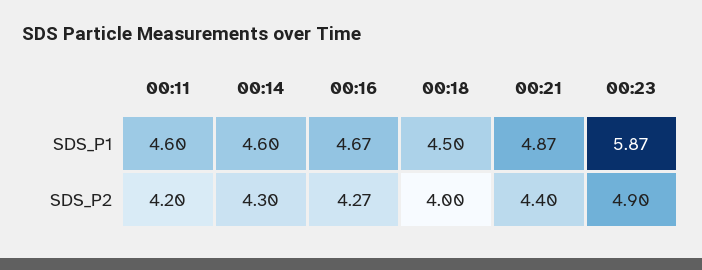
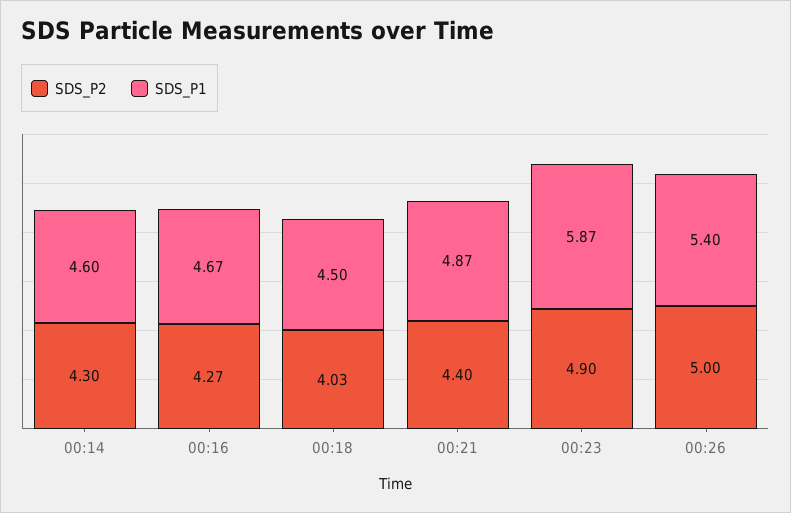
SDS_P1, 00:11: 4.6 -> none
SDS_P2, 00:11: 4.2 -> none
SDS_P2, 00:18: 4 -> 4.03
SDS_P2, 00:26: none -> 5
SDS_P1, 00:26: none -> 5.4

